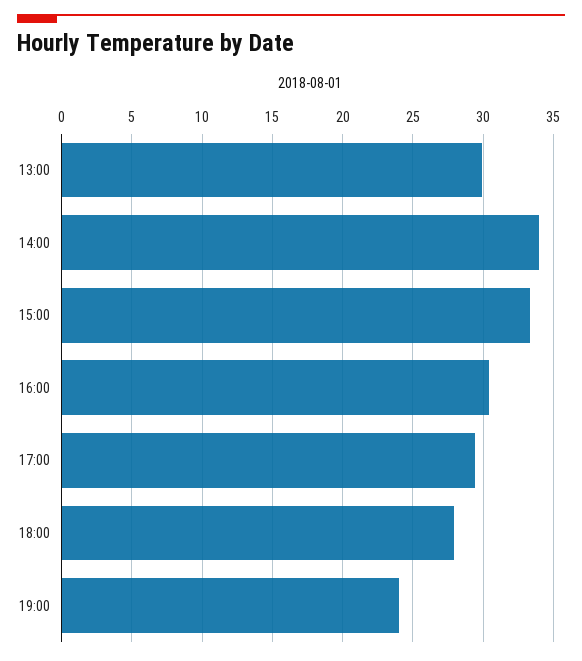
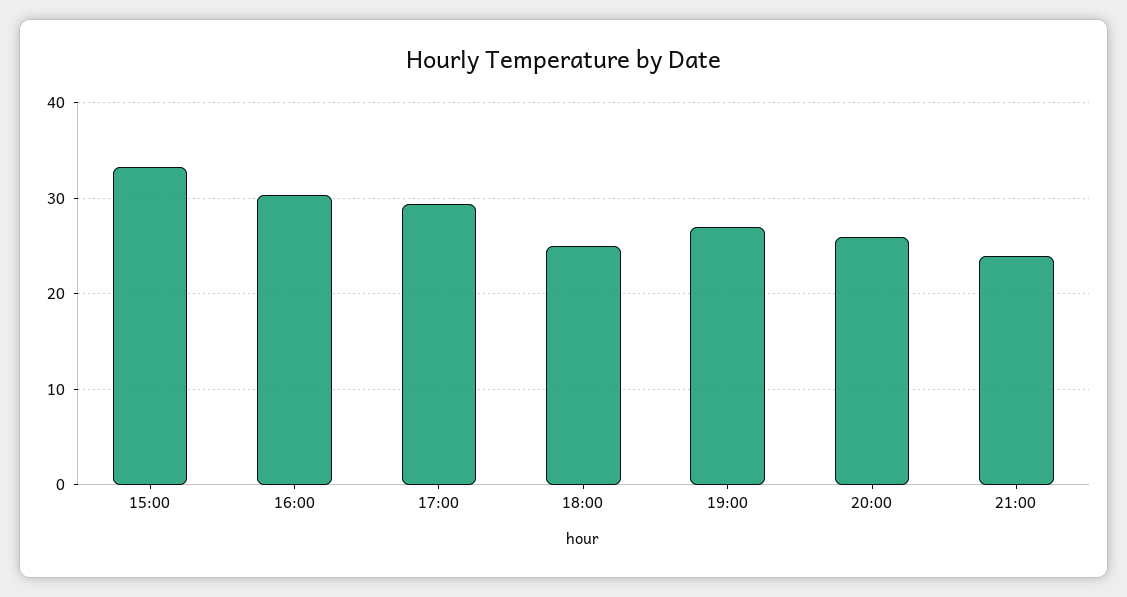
13:00: 30 -> none
14:00: 34 -> none
18:00: 28 -> 25
19:00: 24 -> 27
20:00: none -> 26
21:00: none -> 24

